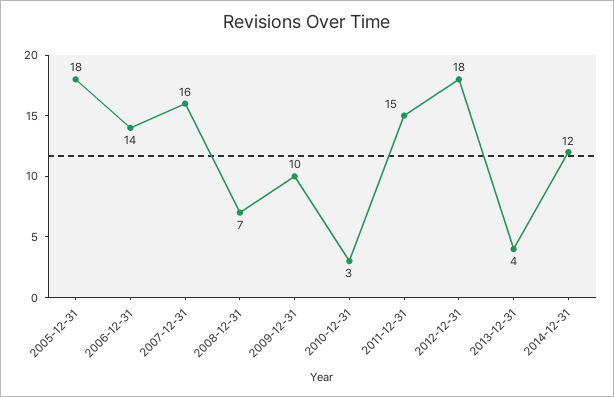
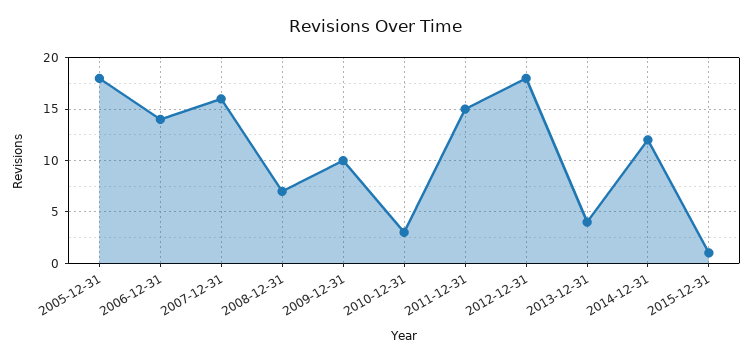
2015-12-31: none -> 1

